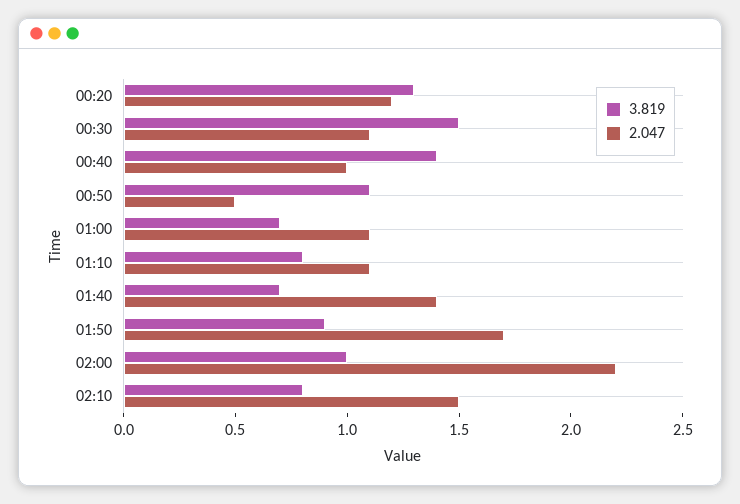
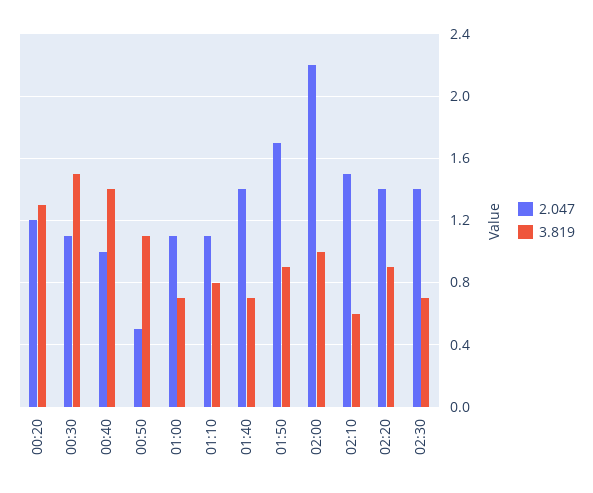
3.819, 02:10: 0.8 -> 0.6
2.047, 02:20: none -> 1.4
3.819, 02:20: none -> 0.9
2.047, 02:30: none -> 1.4
3.819, 02:30: none -> 0.7

